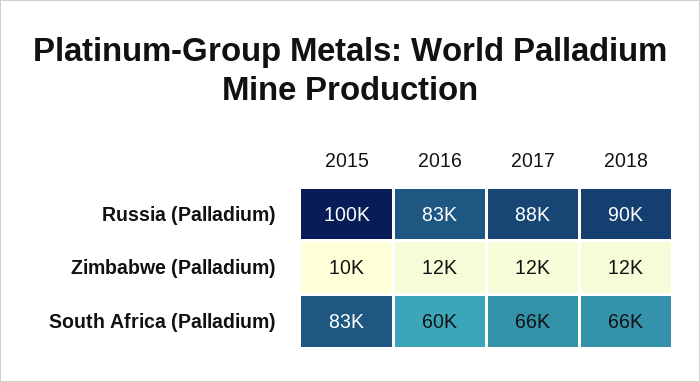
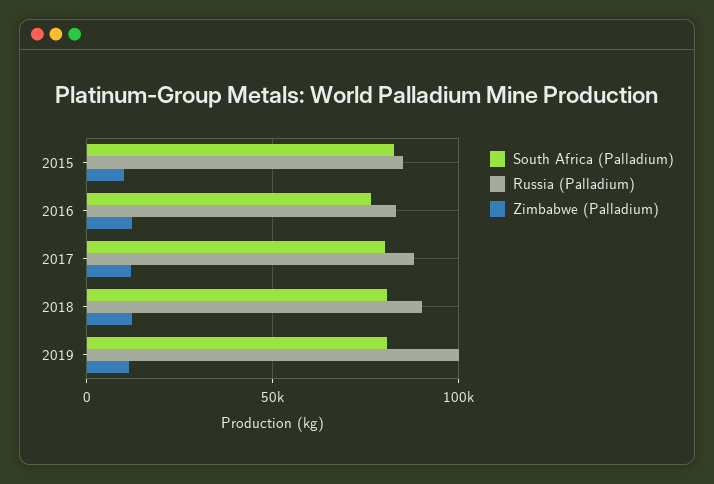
Russia (Palladium), 2015: 100000 -> 85000
South Africa (Palladium), 2016: 60000 -> 75000
South Africa (Palladium), 2017: 66000 -> 80000
South Africa (Palladium), 2018: 66000 -> 80000
South Africa (Palladium), 2019: none -> 80000
Russia (Palladium), 2019: none -> 100000
Zimbabwe (Palladium), 2019: none -> 10000

